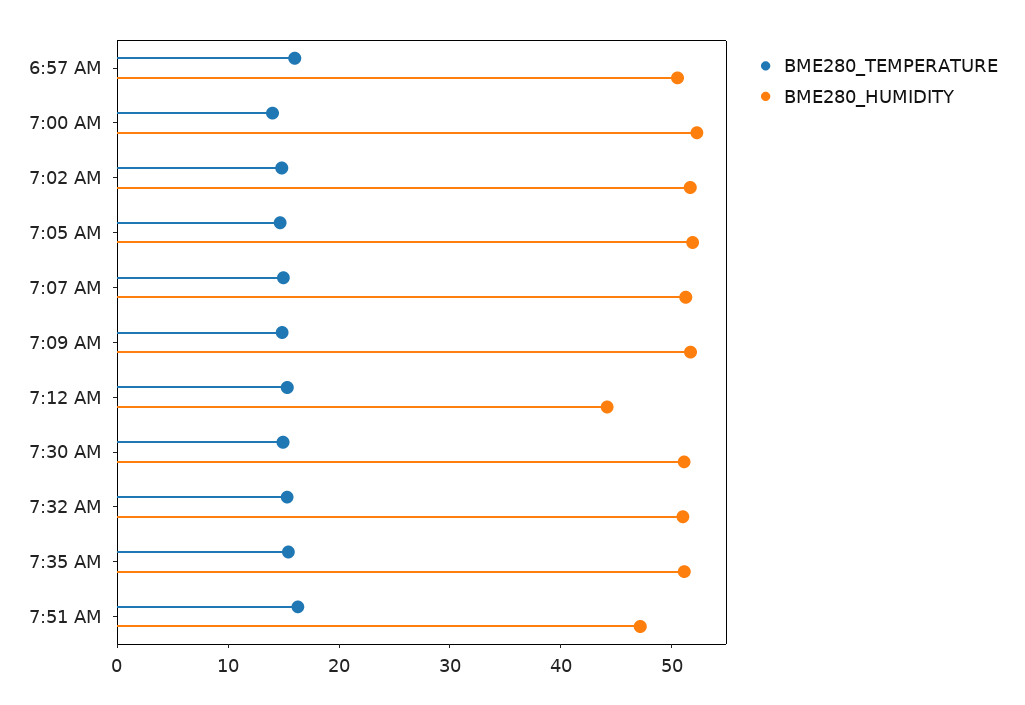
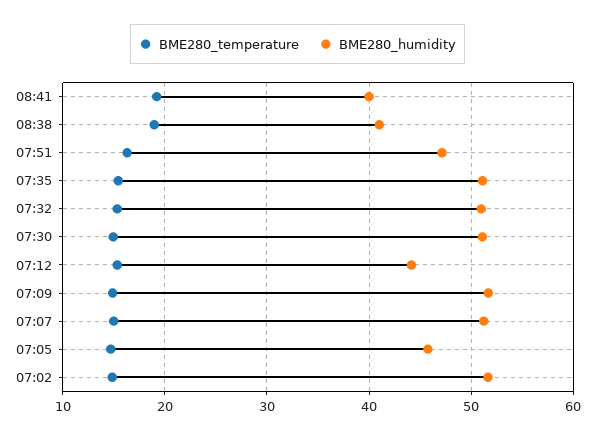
BME280_TEMPERATURE, 6:57 AM: 16 -> none
BME280_HUMIDITY, 6:57 AM: 50 -> none
BME280_TEMPERATURE, 7:00 AM: 14 -> none
BME280_HUMIDITY, 7:00 AM: 52 -> none
BME280_HUMIDITY, 7:05 AM: 52 -> 46
BME280_TEMPERATURE, 08:41: none -> 19
BME280_HUMIDITY, 08:41: none -> 40
BME280_TEMPERATURE, 08:38: none -> 19
BME280_HUMIDITY, 08:38: none -> 41

